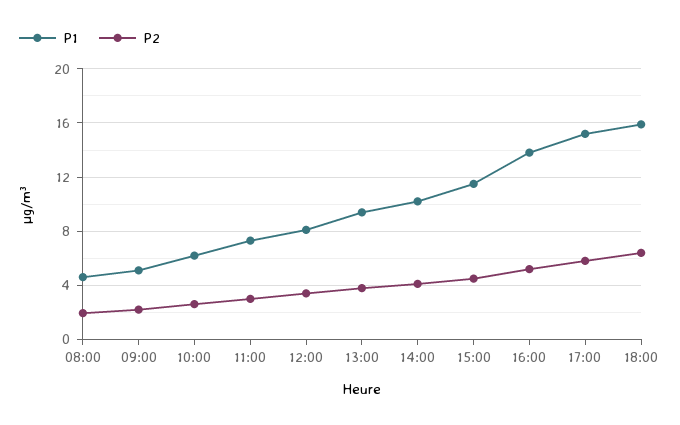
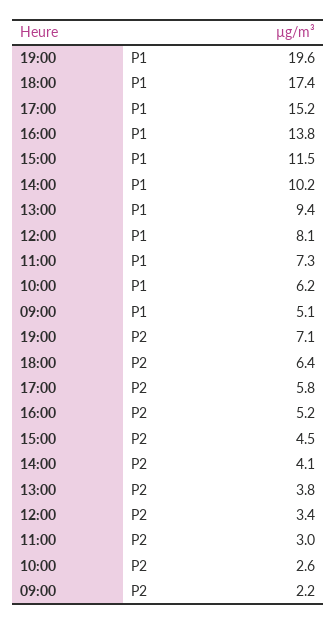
P1, 08:00: 4.5 -> none
P2, 08:00: 2 -> none
P1, 18:00: 16 -> 17.4
P1, 19:00: none -> 19.6
P2, 19:00: none -> 7.1

